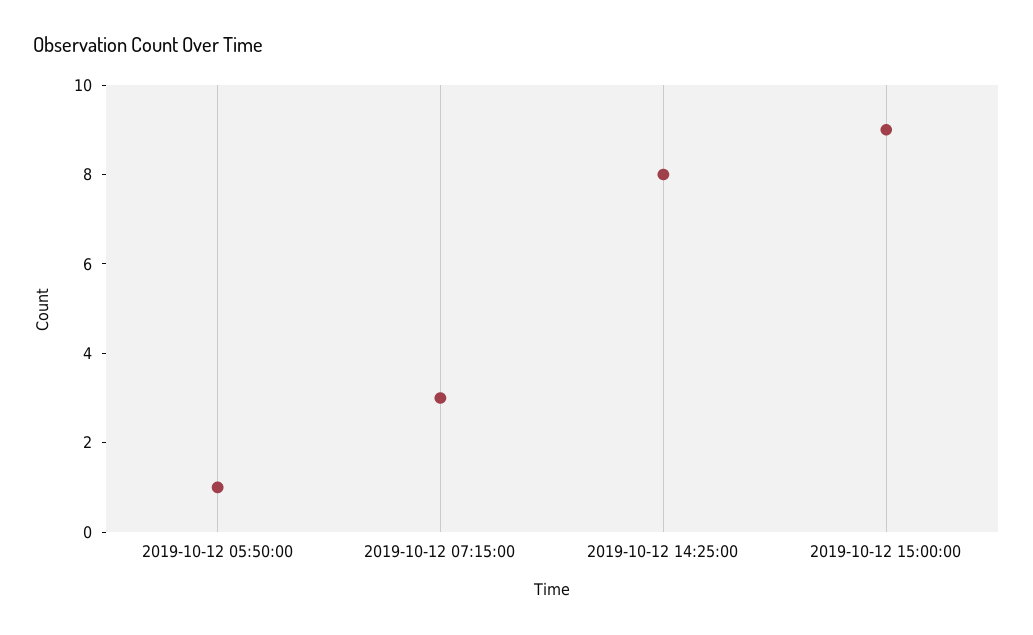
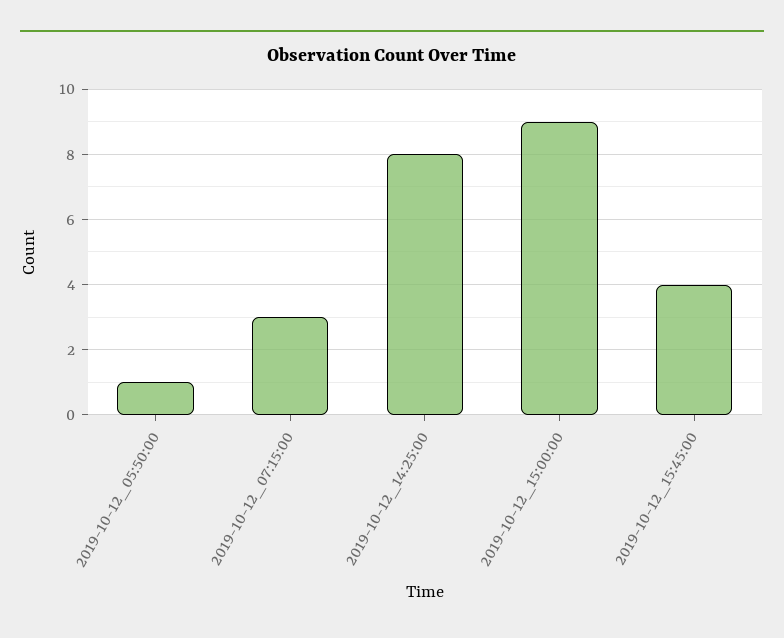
2019-10-12_15:45:00: none -> 4

